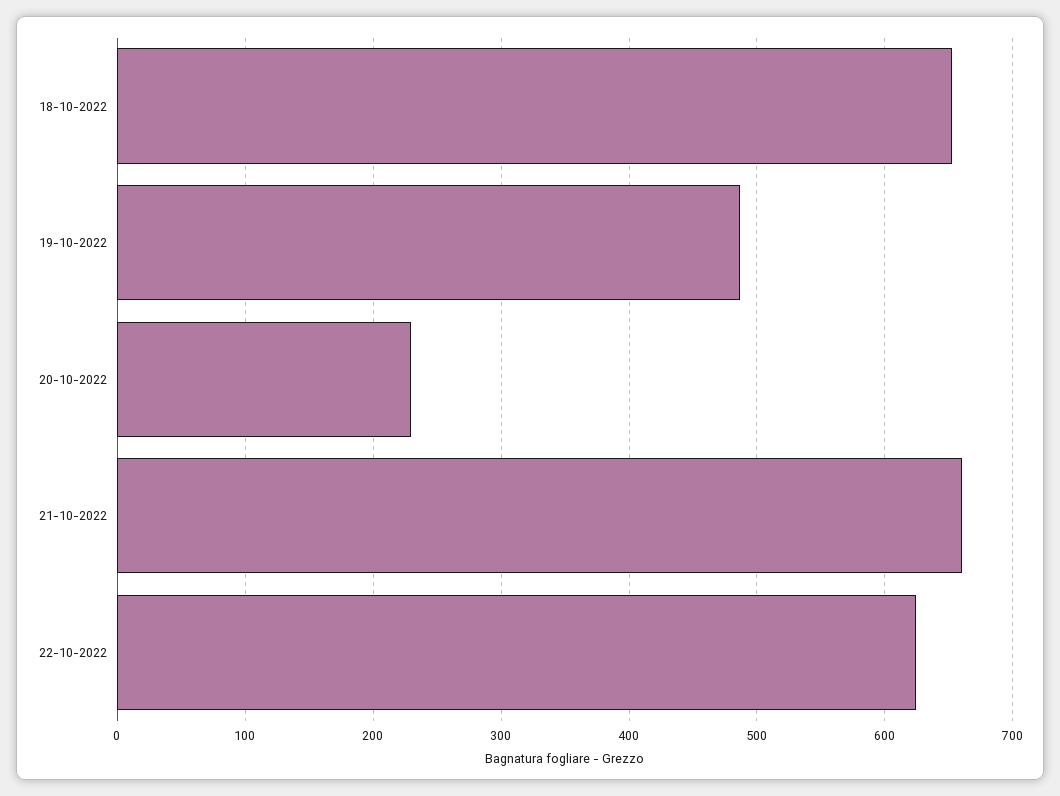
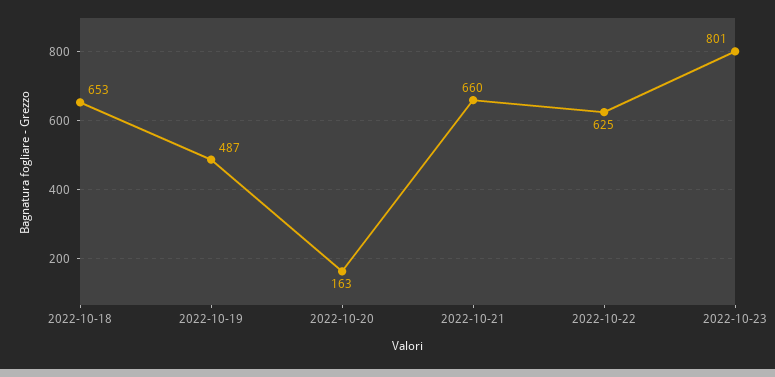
20-10-2022: 230 -> 163
2022-10-23: none -> 801

